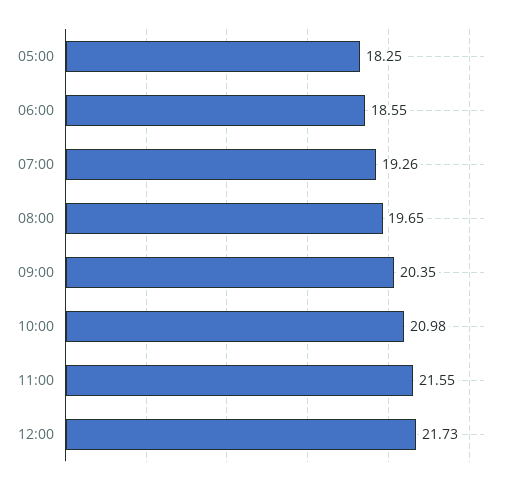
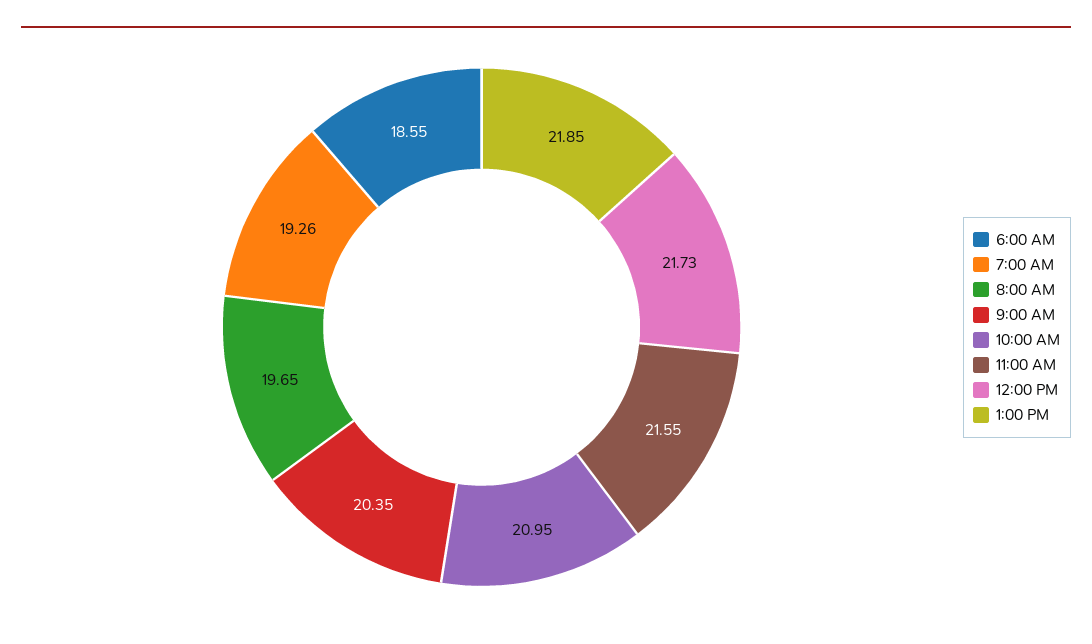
05:00: 18.25 -> none
10:00: 20.98 -> 20.95
1:00 PM: none -> 21.85

